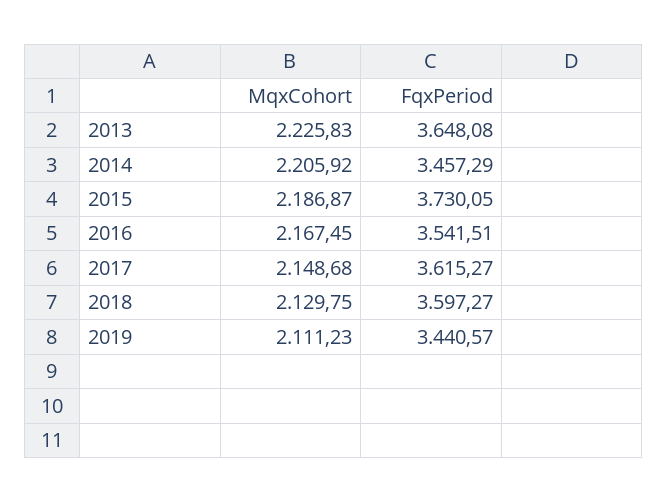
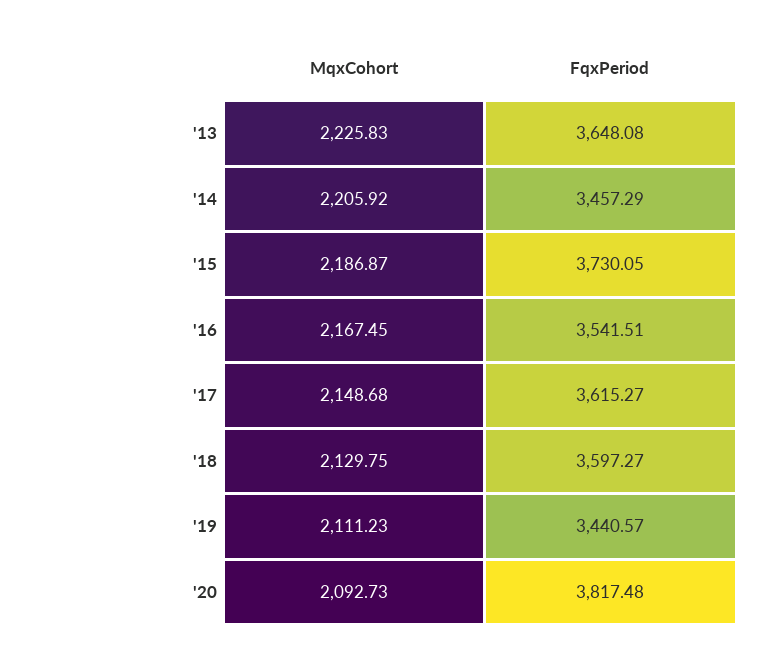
MqxCohort, '20: none -> 2092.73
FqxPeriod, '20: none -> 3817.48

